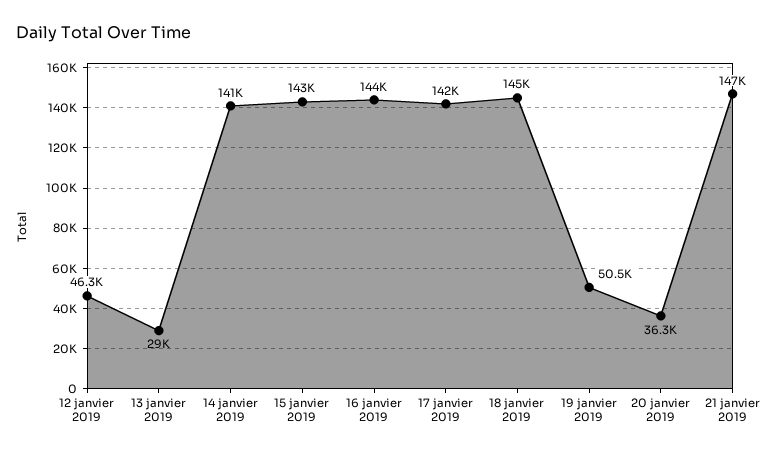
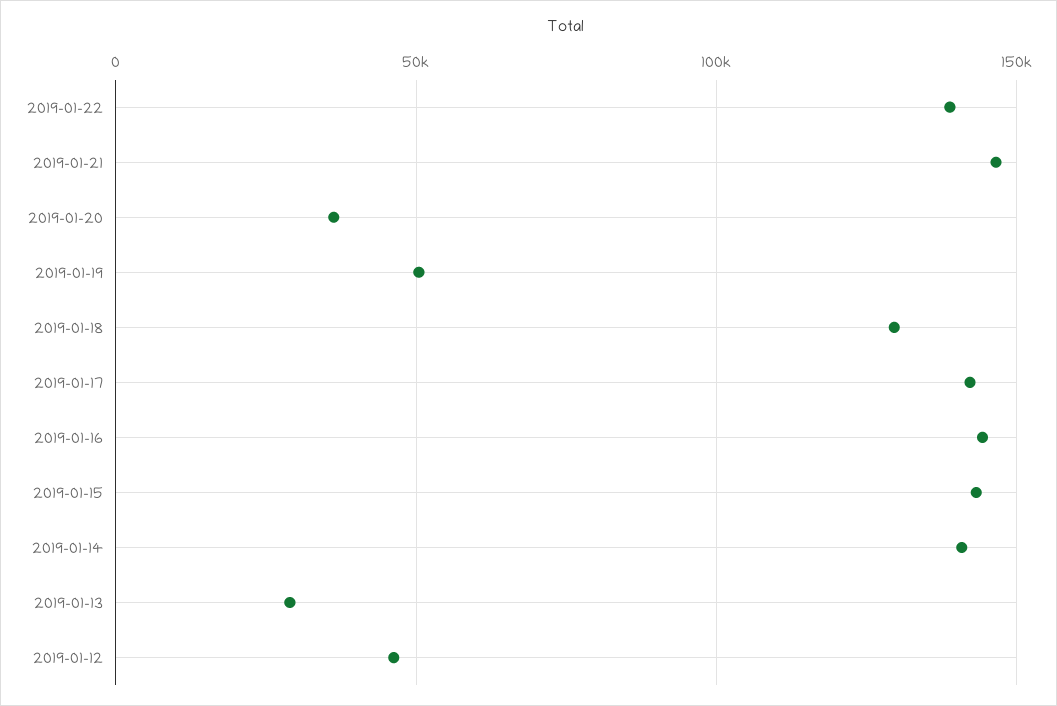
18 janvier 2019: 145000 -> 130000
2019-01-22: none -> 140000

